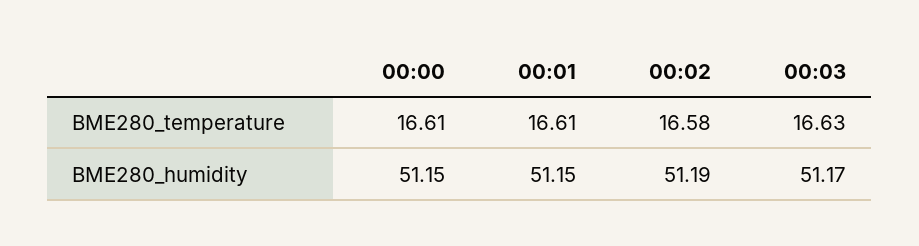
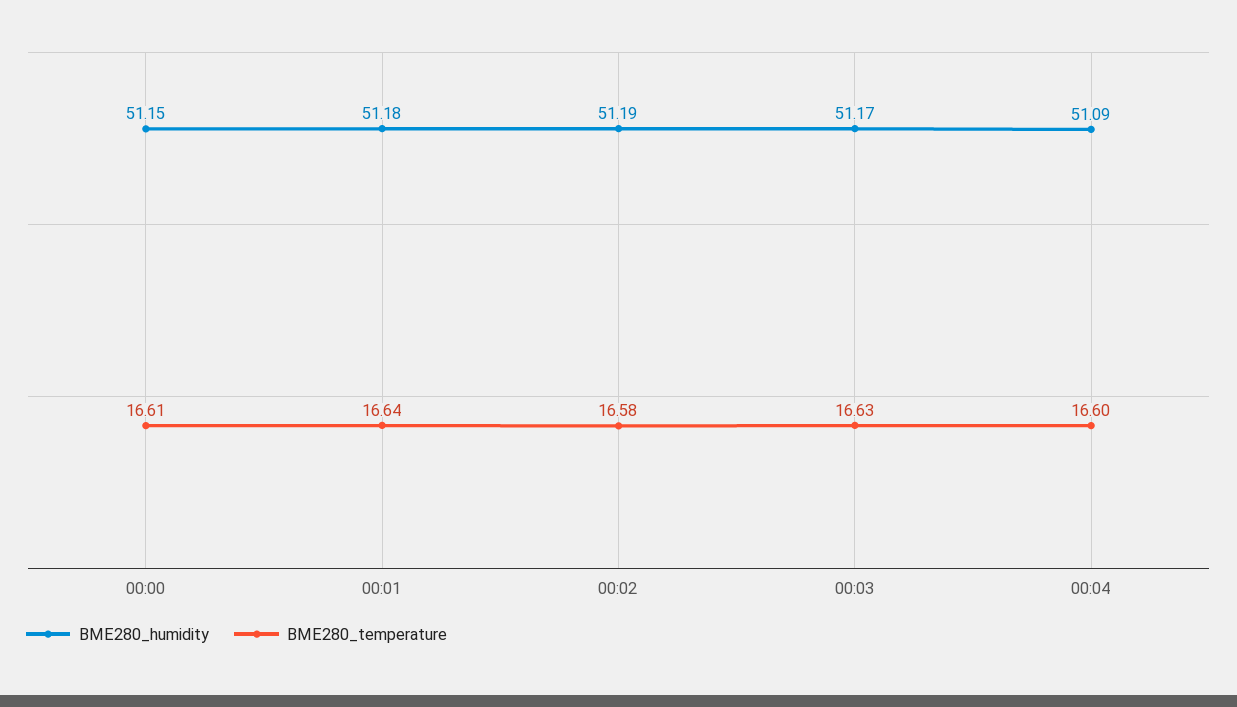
BME280_temperature, 00:01: 16.61 -> 16.64
BME280_humidity, 00:01: 51.15 -> 51.18
BME280_humidity, 00:04: none -> 51.09
BME280_temperature, 00:04: none -> 16.6

